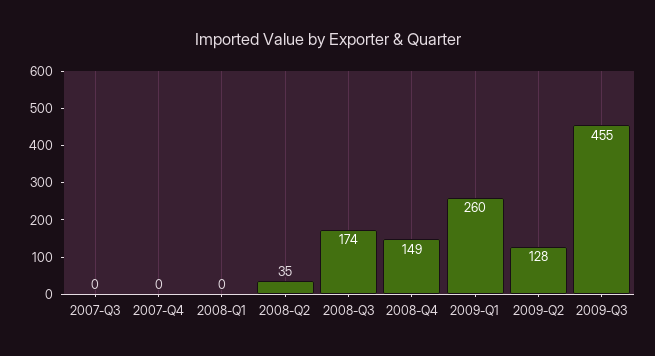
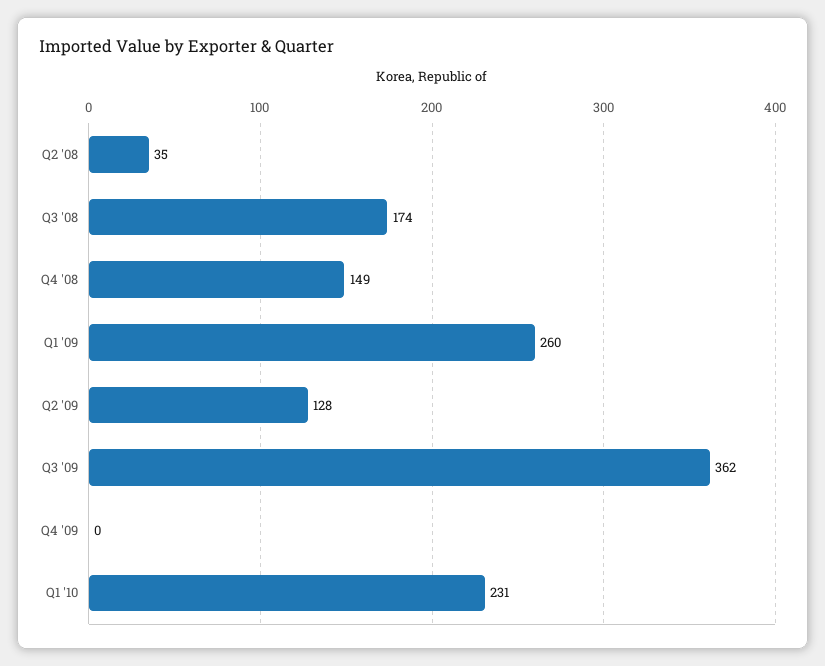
2007-Q3: 0 -> none
2007-Q4: 0 -> none
2008-Q1: 0 -> none
2009-Q3: 455 -> 362
Q4 '09: none -> 0
Q1 '10: none -> 231

